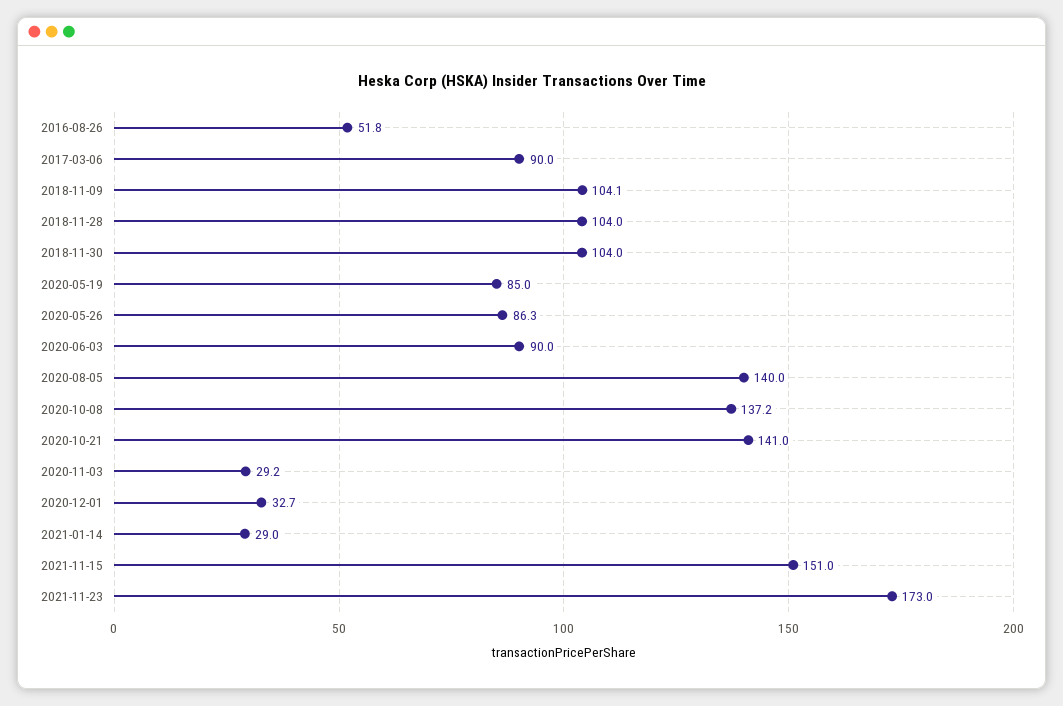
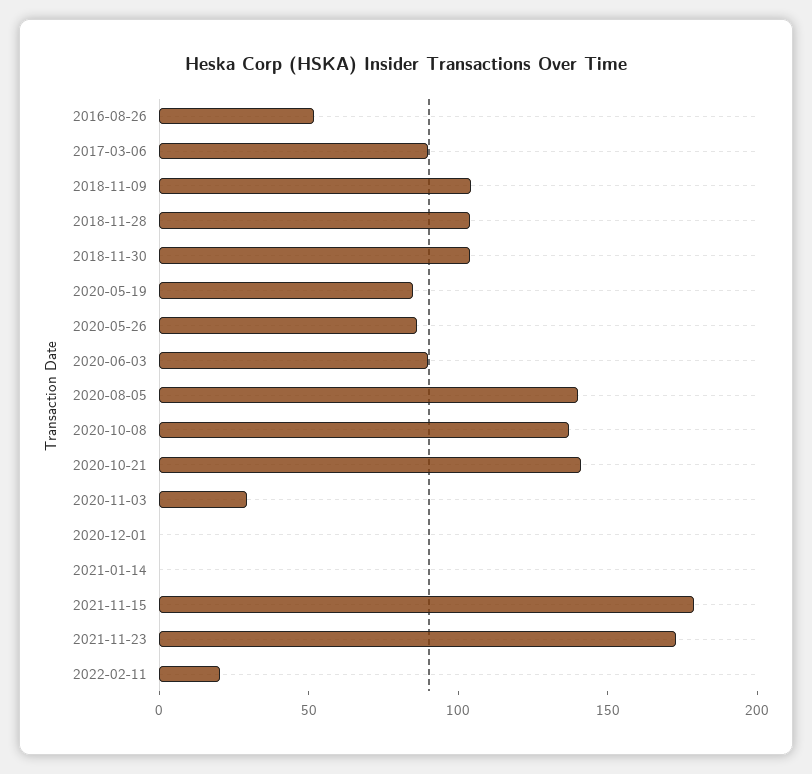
2020-12-01: 32.7 -> 0
2021-01-14: 29 -> 0
2021-11-15: 151 -> 180
2022-02-11: none -> 20

